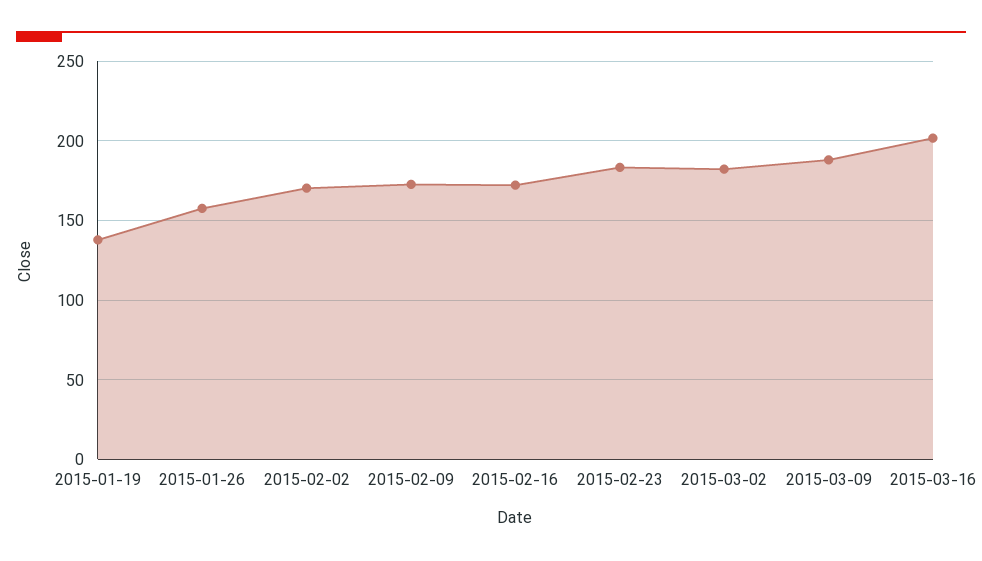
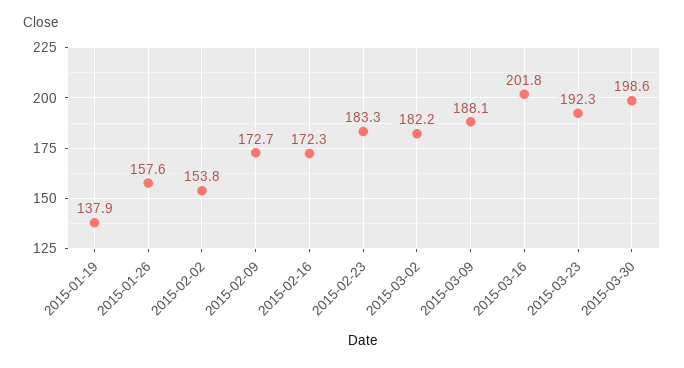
2015-02-02: 170 -> 153.8
2015-03-23: none -> 192.3
2015-03-30: none -> 198.6

